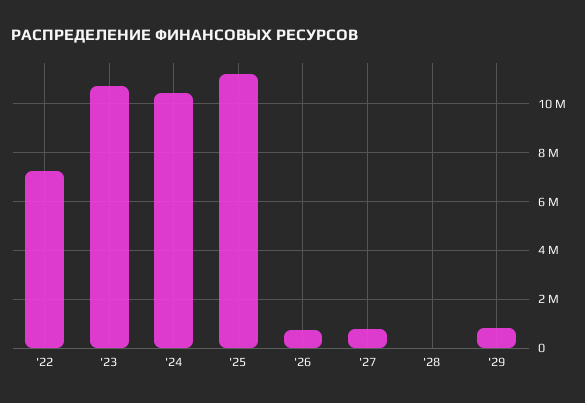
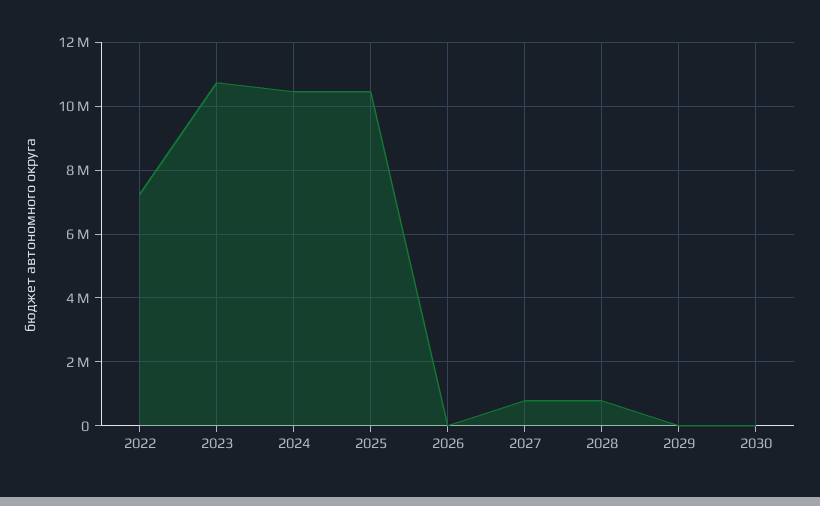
'25: 11250000 -> 10400000
'26: 750000 -> 0
'28: 0 -> 800000
'29: 750000 -> 0
2030: none -> 0

